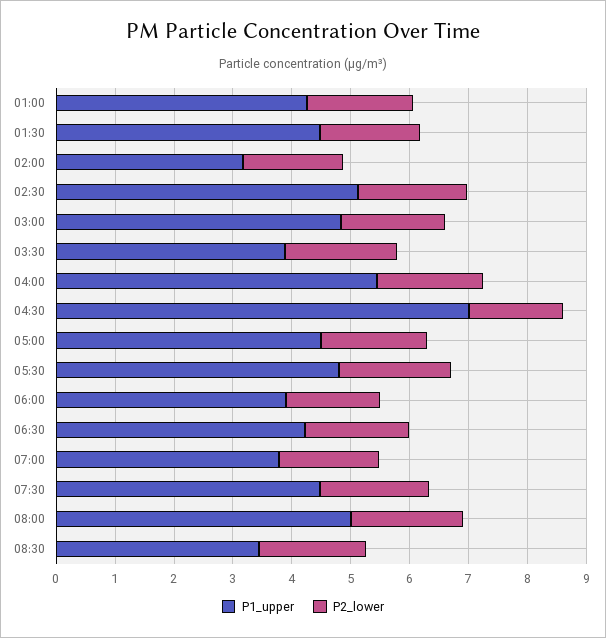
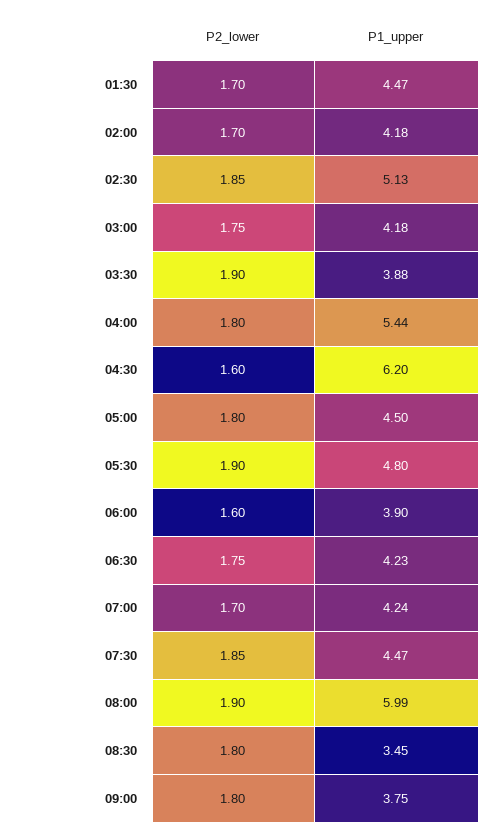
P1_upper, 01:00: 4.2 -> none
P2_lower, 01:00: 1.8 -> none
P1_upper, 02:00: 3.2 -> 4.18
P1_upper, 03:00: 4.8 -> 4.18
P1_upper, 04:30: 7 -> 6.2
P1_upper, 07:00: 3.8 -> 4.24
P1_upper, 08:00: 5 -> 5.99
P2_lower, 09:00: none -> 1.8
P1_upper, 09:00: none -> 3.75

